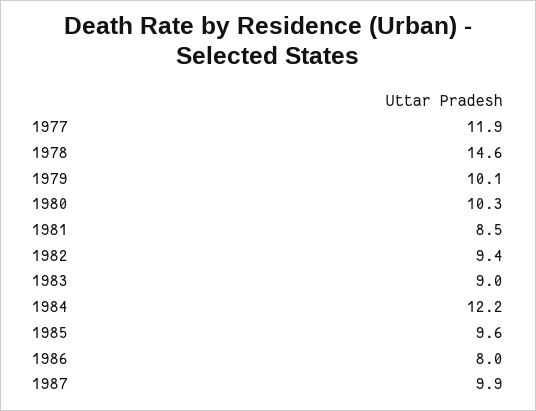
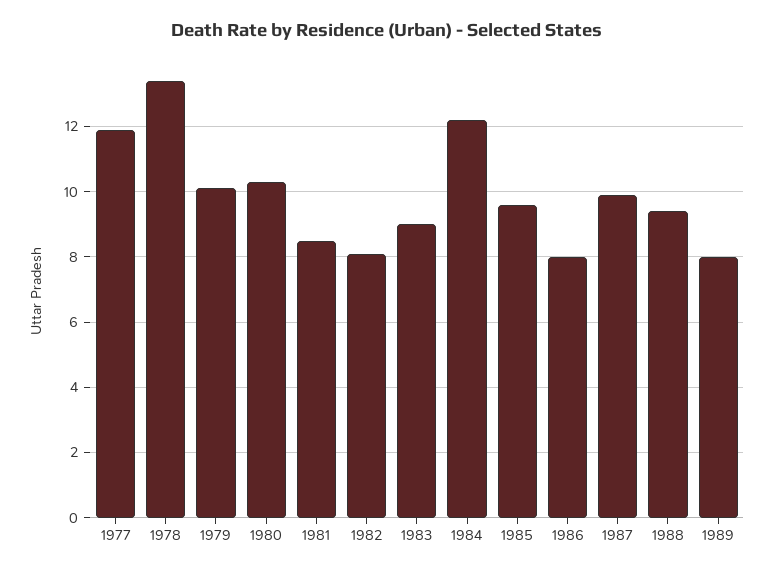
1978: 14.6 -> 13.5
1982: 9.4 -> 8
1988: none -> 9.5
1989: none -> 8

